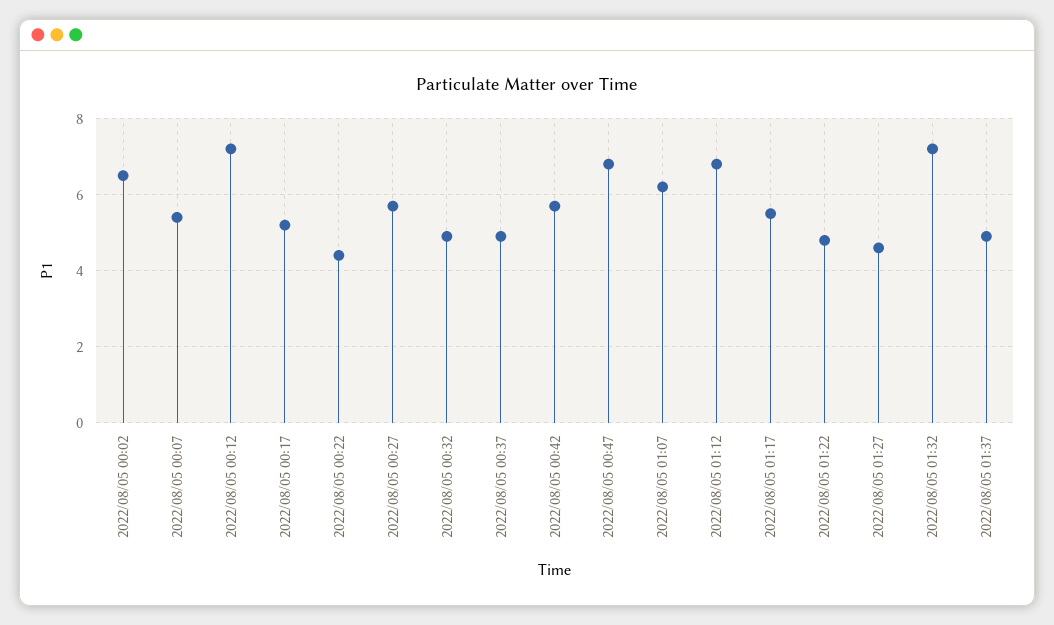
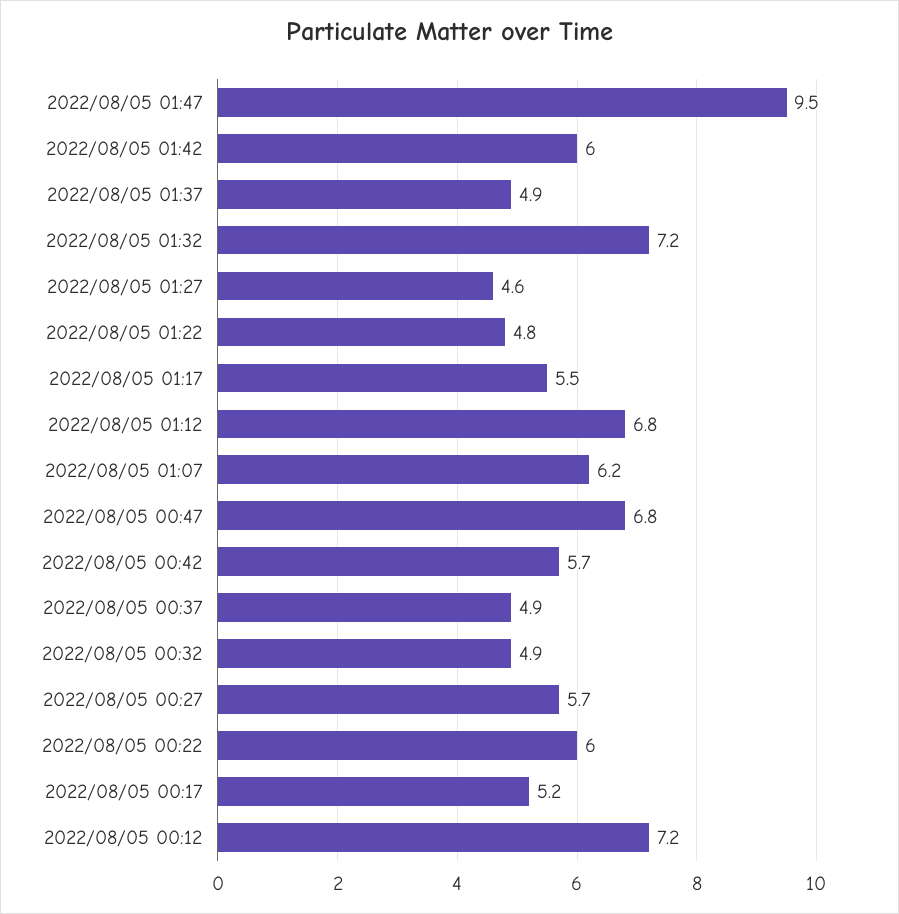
2022/08/05 00:02: 6.5 -> none
2022/08/05 00:07: 5.5 -> none
2022/08/05 00:22: 4.5 -> 6
2022/08/05 01:47: none -> 9.5
2022/08/05 01:42: none -> 6

